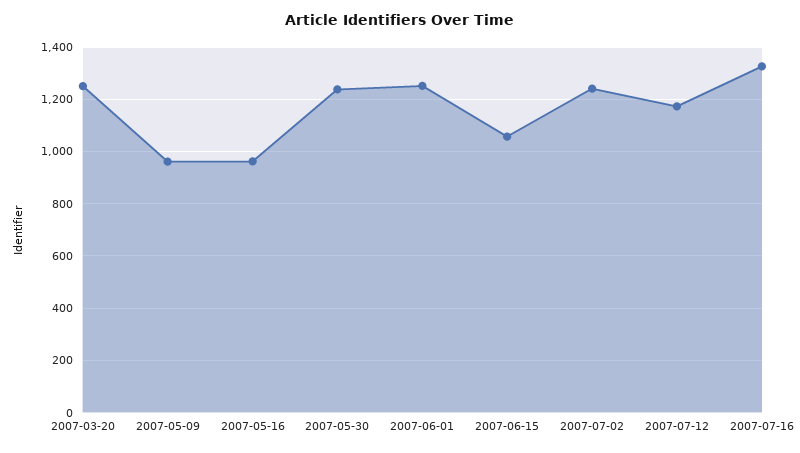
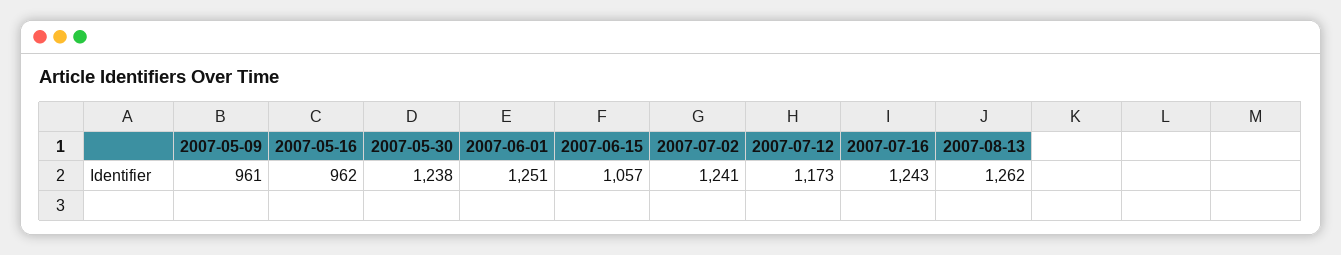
2007-03-20: 1250 -> none
2007-07-16: 1325 -> 1243
2007-08-13: none -> 1262

